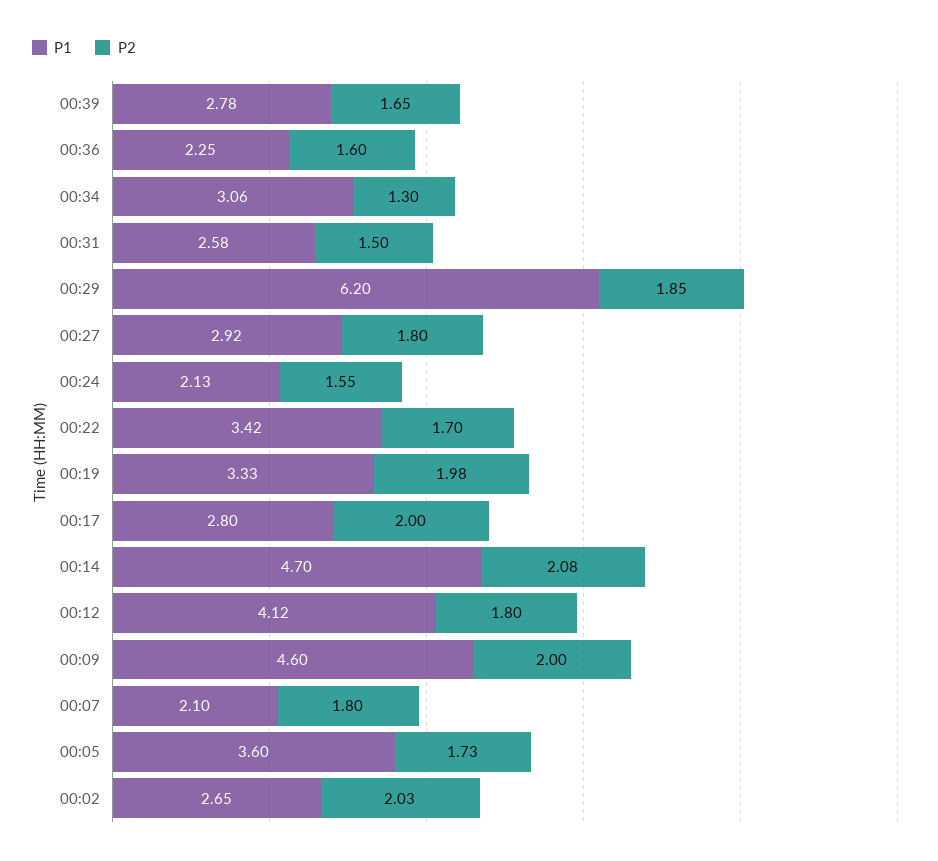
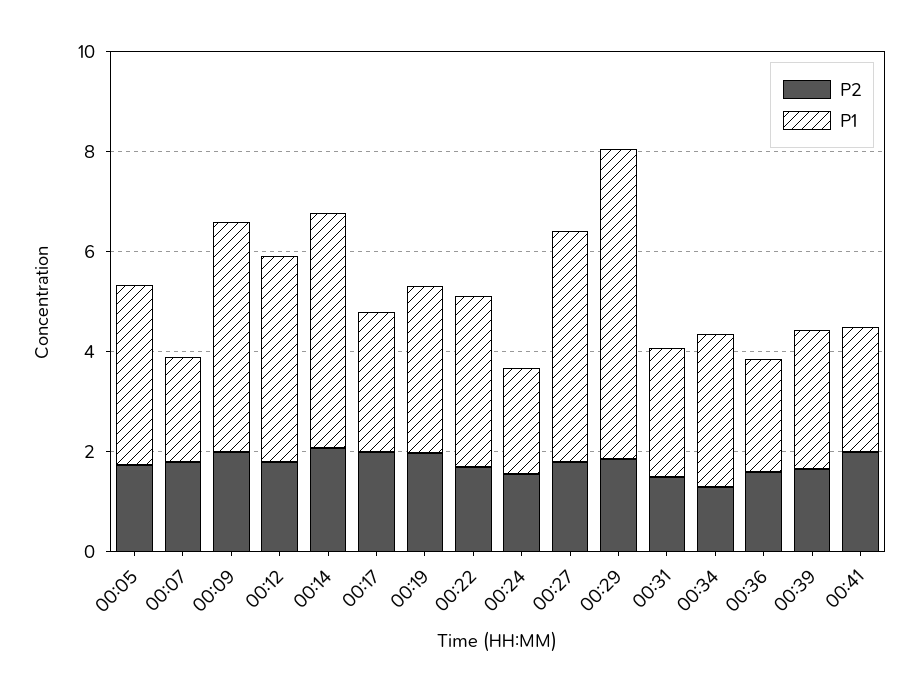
P1, 00:27: 2.92 -> 4.5
P1, 00:02: 2.65 -> none
P2, 00:02: 2.03 -> none
P2, 00:41: none -> 2
P1, 00:41: none -> 2.5

